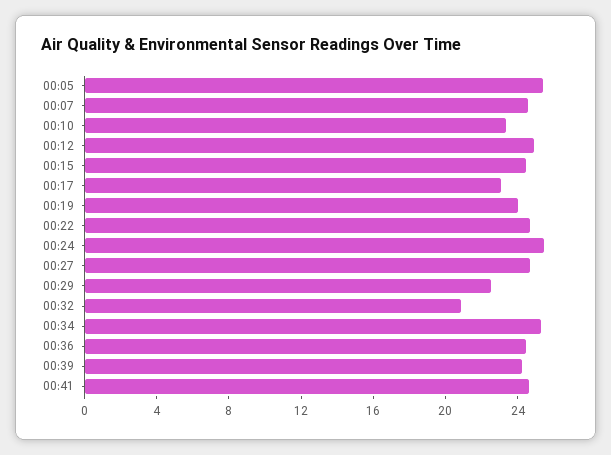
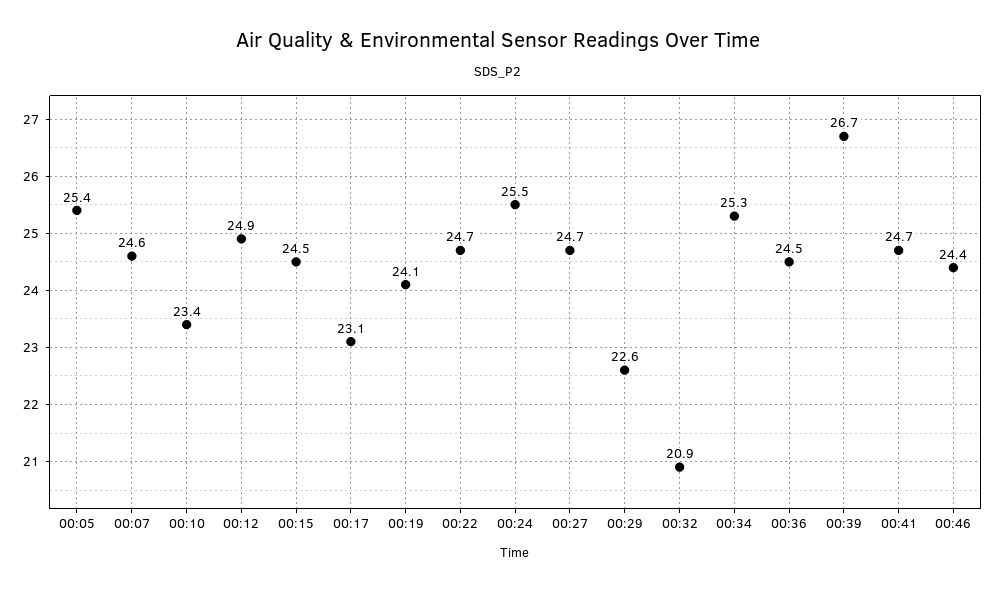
00:39: 24 -> 26.7
00:46: none -> 24.4

